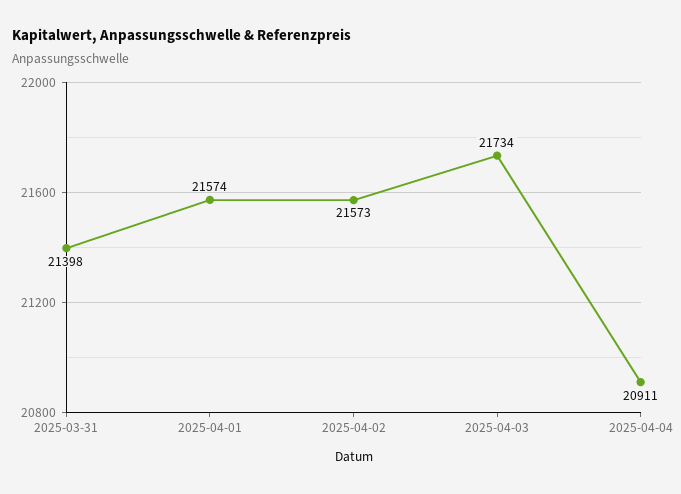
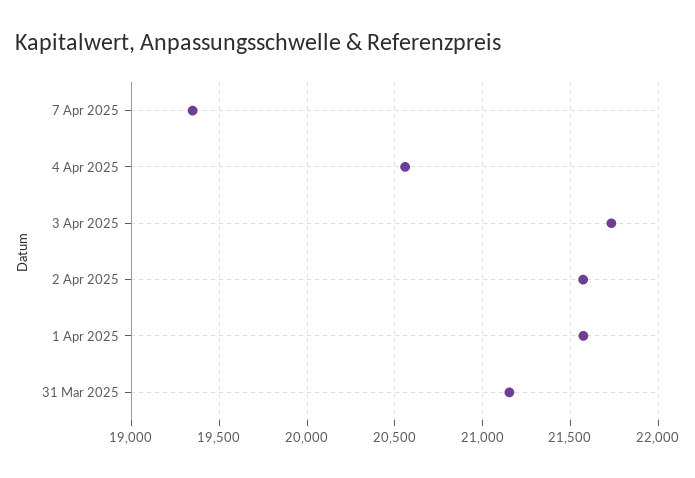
2025-03-31: 21398 -> 21150
2025-04-04: 20911 -> 20550
7 Apr 2025: none -> 19350

